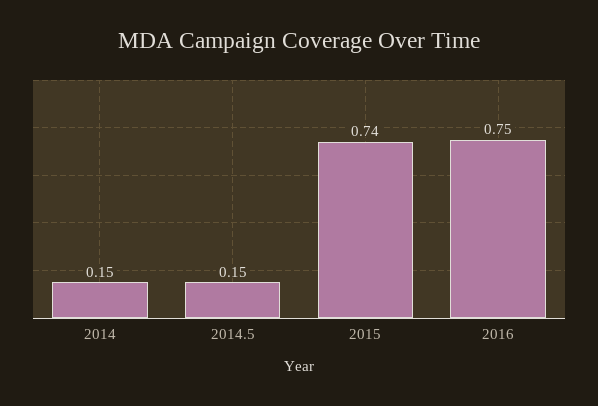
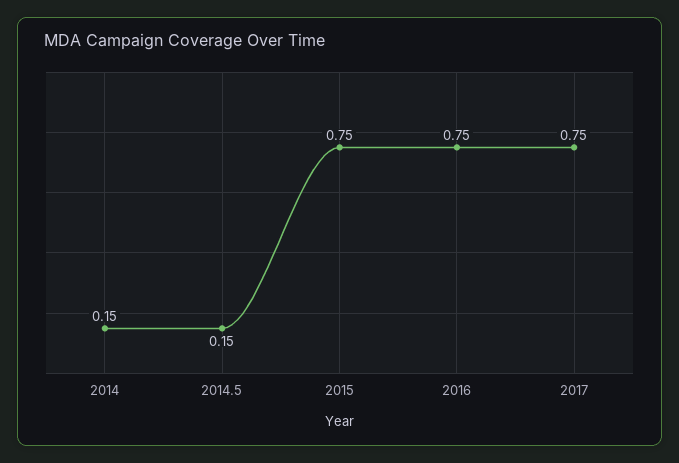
2015: 0.74 -> 0.75
2017: none -> 0.75

